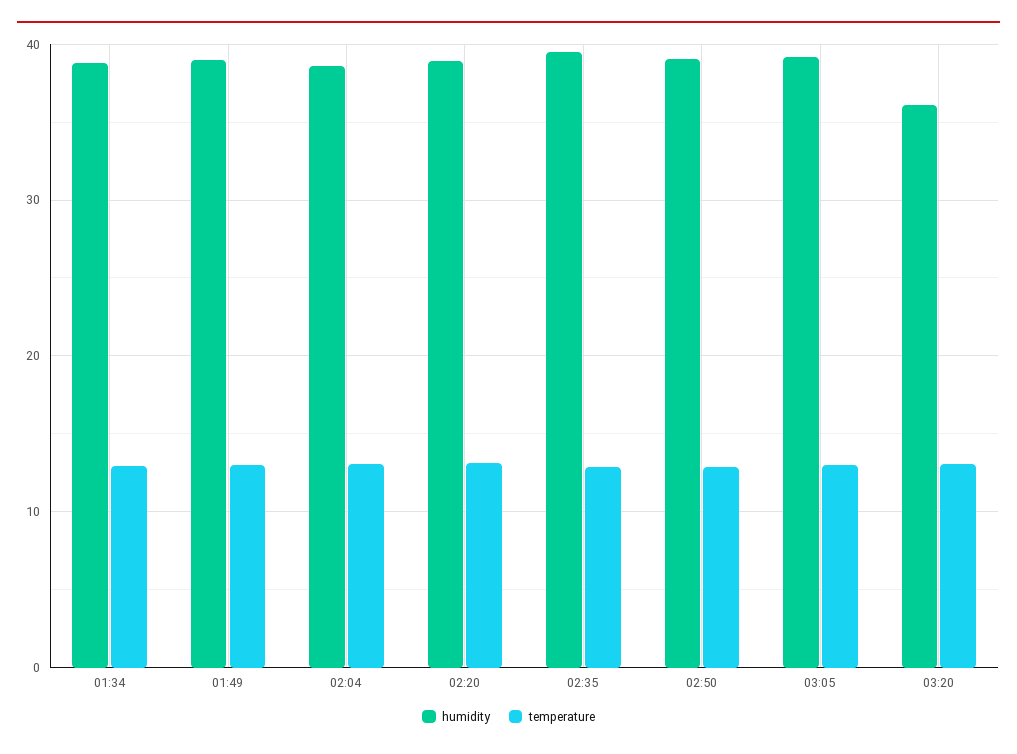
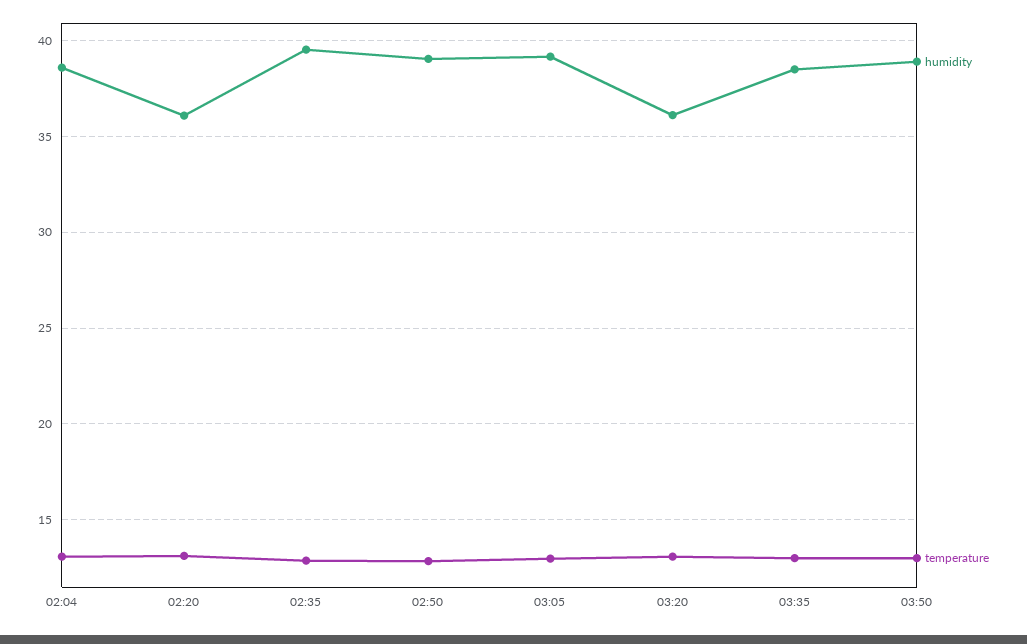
humidity, 01:34: 39 -> none
temperature, 01:34: 13 -> none
humidity, 01:49: 39 -> none
temperature, 01:49: 13 -> none
humidity, 02:20: 39 -> 36
humidity, 03:35: none -> 38.5
temperature, 03:35: none -> 13
humidity, 03:50: none -> 39
temperature, 03:50: none -> 13

